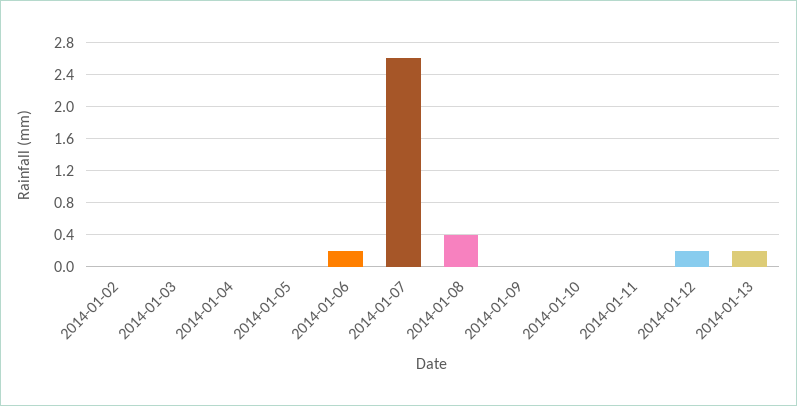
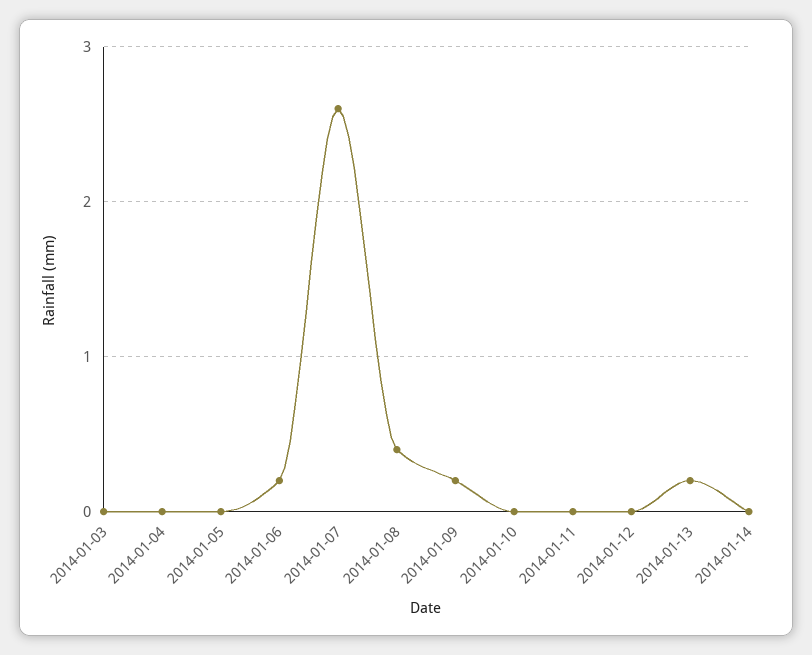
2014-01-02: 0 -> none
2014-01-09: 0 -> 0.2
2014-01-12: 0.2 -> 0
2014-01-14: none -> 0

